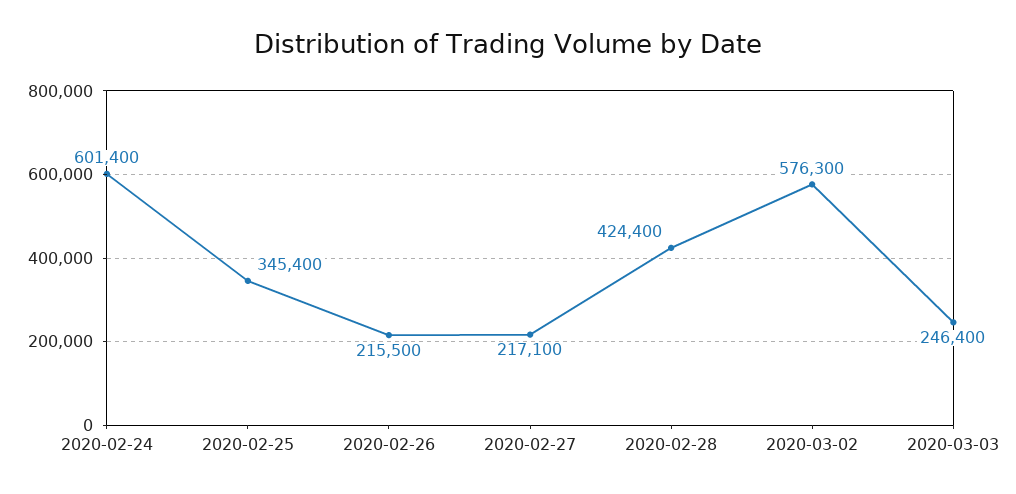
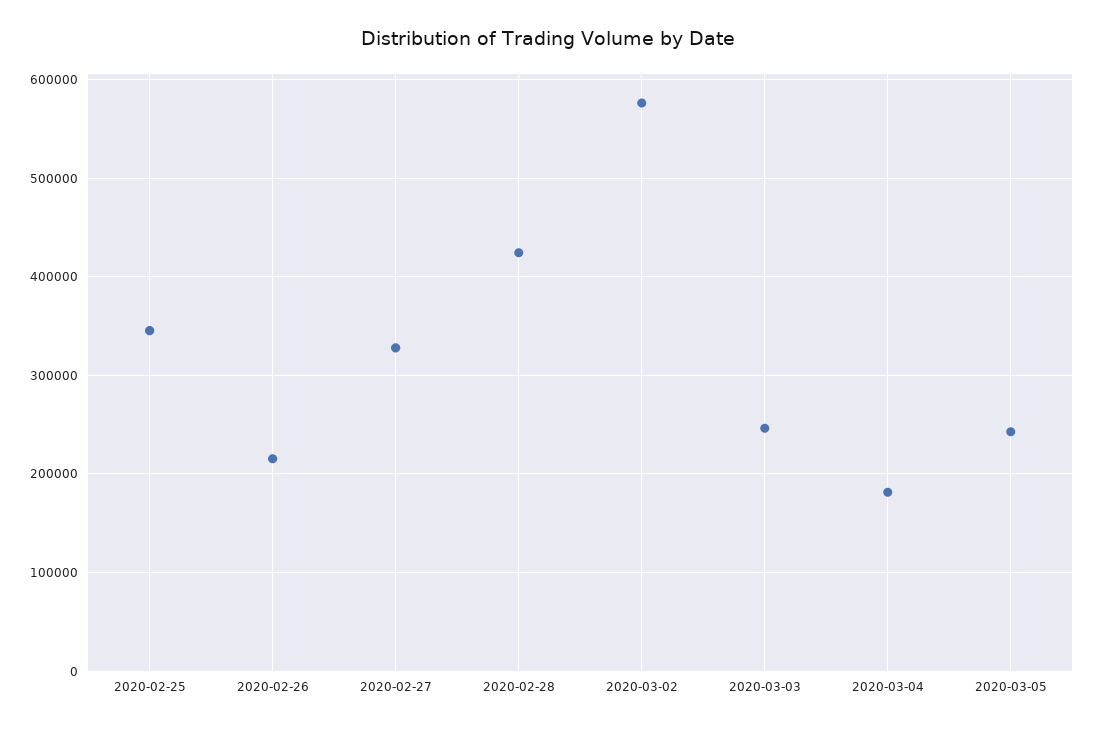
2020-02-24: 601400 -> none
2020-02-27: 217100 -> 330000
2020-03-04: none -> 180000
2020-03-05: none -> 240000

